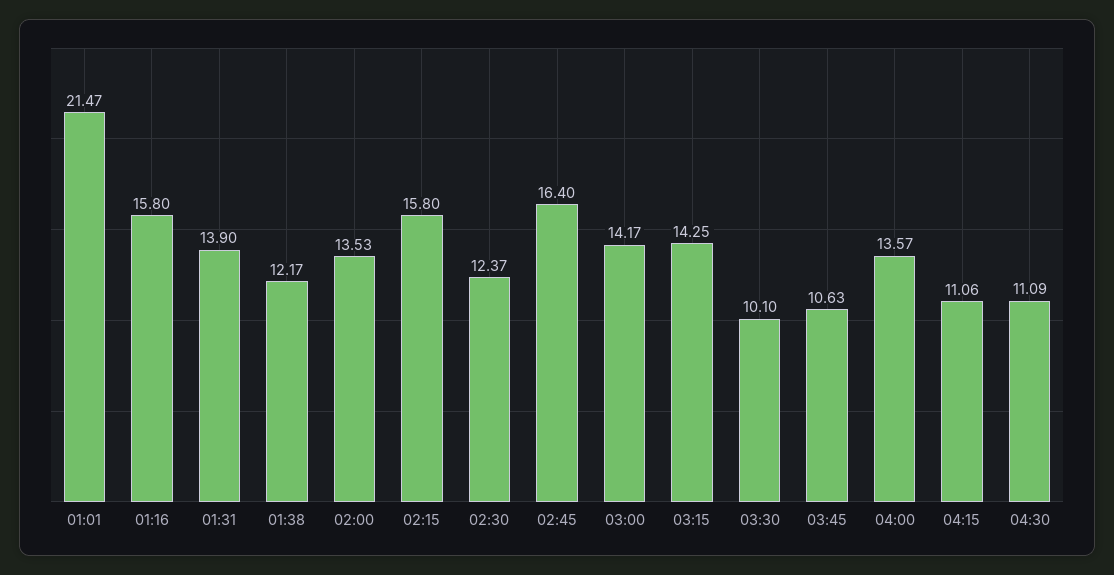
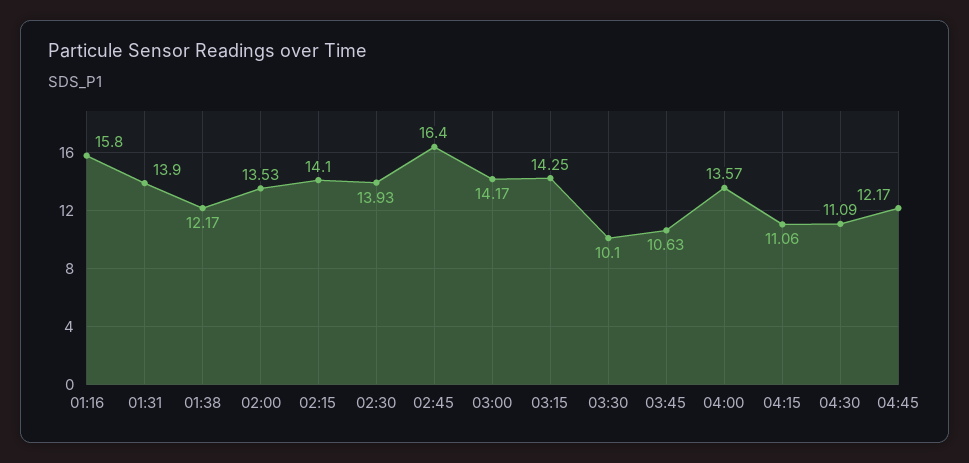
01:01: 21.47 -> none
02:15: 15.8 -> 14.1
02:30: 12.37 -> 13.93
04:45: none -> 12.17

